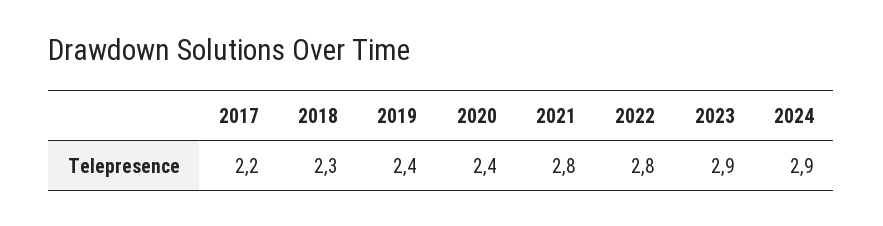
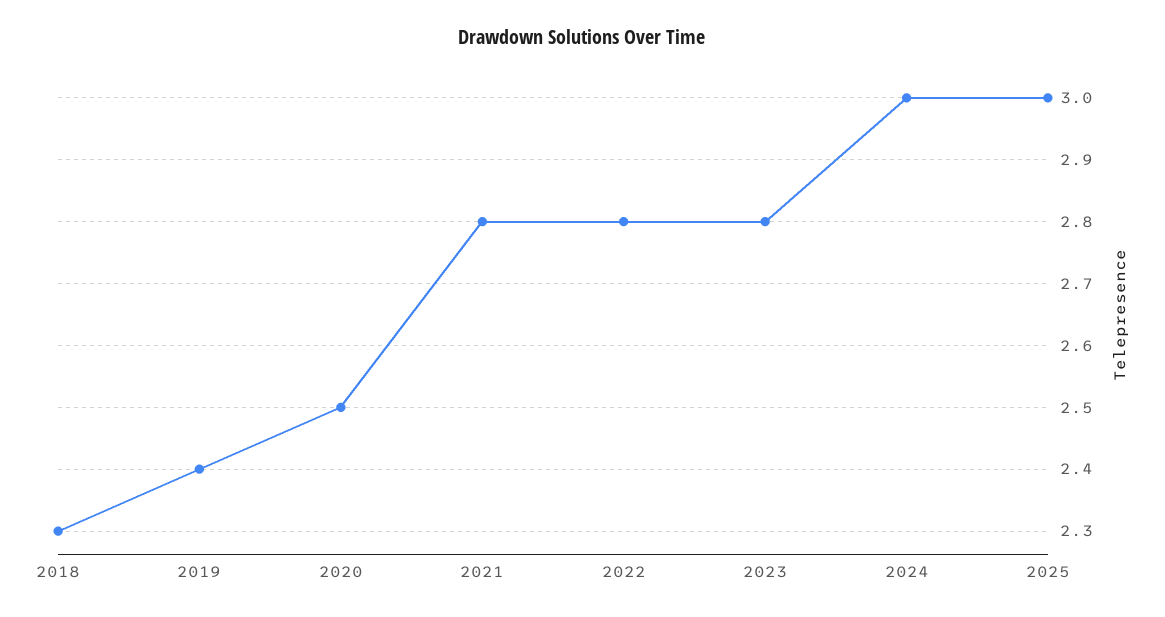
2017: 2.2 -> none
2020: 2.4 -> 2.5
2023: 2.9 -> 2.8
2024: 2.9 -> 3
2025: none -> 3

